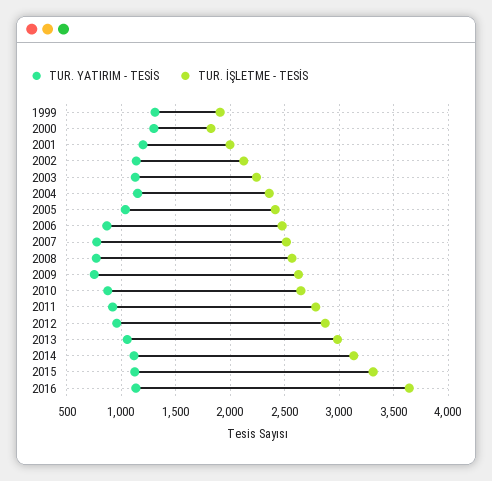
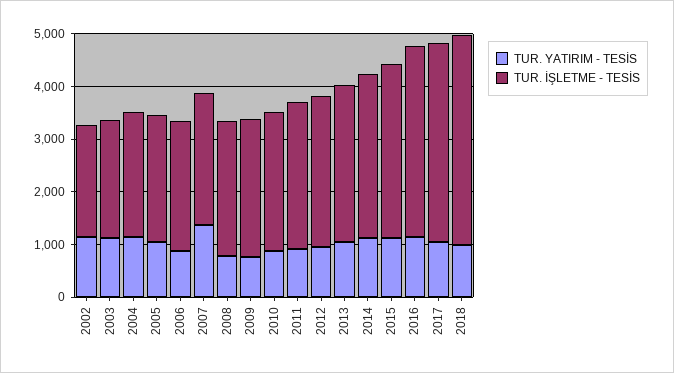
TUR. YATIRIM - TESİS, 1999: 1300 -> none
TUR. İŞLETME - TESİS, 1999: 1900 -> none
TUR. YATIRIM - TESİS, 2000: 1300 -> none
TUR. İŞLETME - TESİS, 2000: 1800 -> none
TUR. YATIRIM - TESİS, 2001: 1200 -> none
TUR. İŞLETME - TESİS, 2001: 2000 -> none
TUR. YATIRIM - TESİS, 2007: 800 -> 1400
TUR. YATIRIM - TESİS, 2017: none -> 1000
TUR. İŞLETME - TESİS, 2017: none -> 3800
TUR. YATIRIM - TESİS, 2018: none -> 1000
TUR. İŞLETME - TESİS, 2018: none -> 4000

